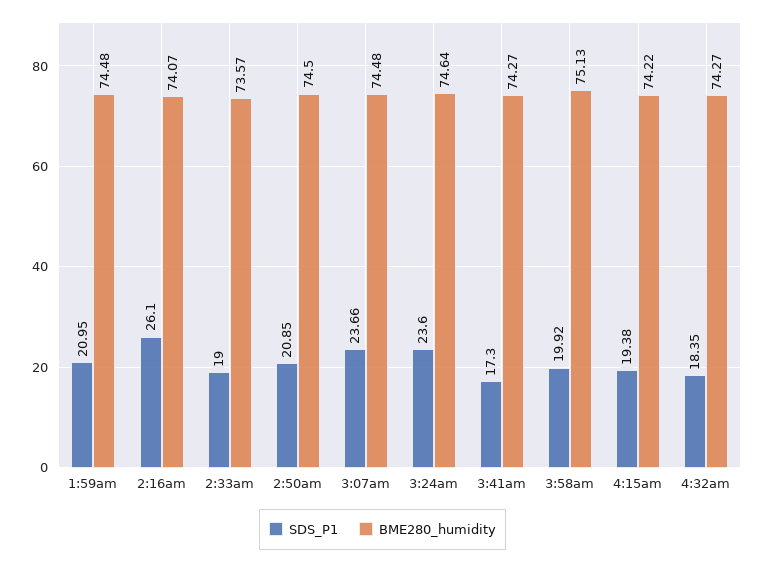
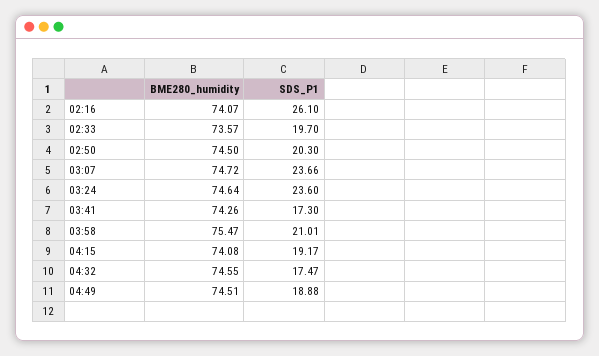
SDS_P1, 1:59am: 20.95 -> none
BME280_humidity, 1:59am: 74.48 -> none
SDS_P1, 2:33am: 19 -> 19.7
SDS_P1, 2:50am: 20.85 -> 20.3
BME280_humidity, 3:07am: 74.48 -> 74.72
BME280_humidity, 3:41am: 74.27 -> 74.26
SDS_P1, 3:58am: 19.92 -> 21.01
BME280_humidity, 3:58am: 75.13 -> 75.47
SDS_P1, 4:15am: 19.38 -> 19.17
BME280_humidity, 4:15am: 74.22 -> 74.08
SDS_P1, 4:32am: 18.35 -> 17.47
BME280_humidity, 4:32am: 74.27 -> 74.55
BME280_humidity, 04:49: none -> 74.51
SDS_P1, 04:49: none -> 18.88

